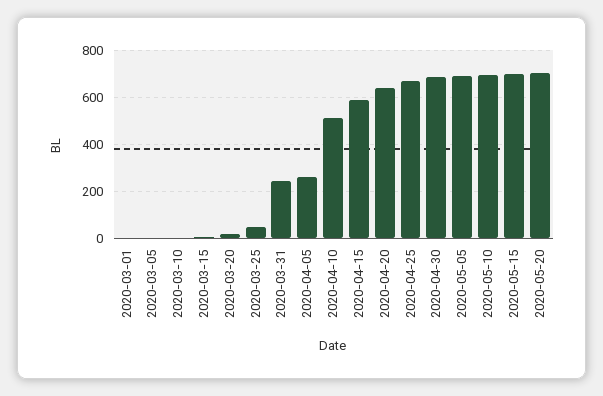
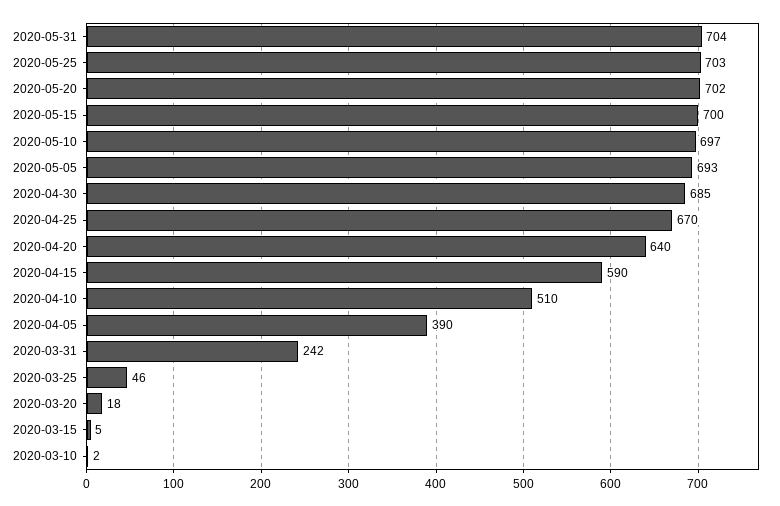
2020-03-01: 0 -> none
2020-03-05: 0 -> none
2020-04-05: 250 -> 390
2020-05-31: none -> 704
2020-05-25: none -> 703

